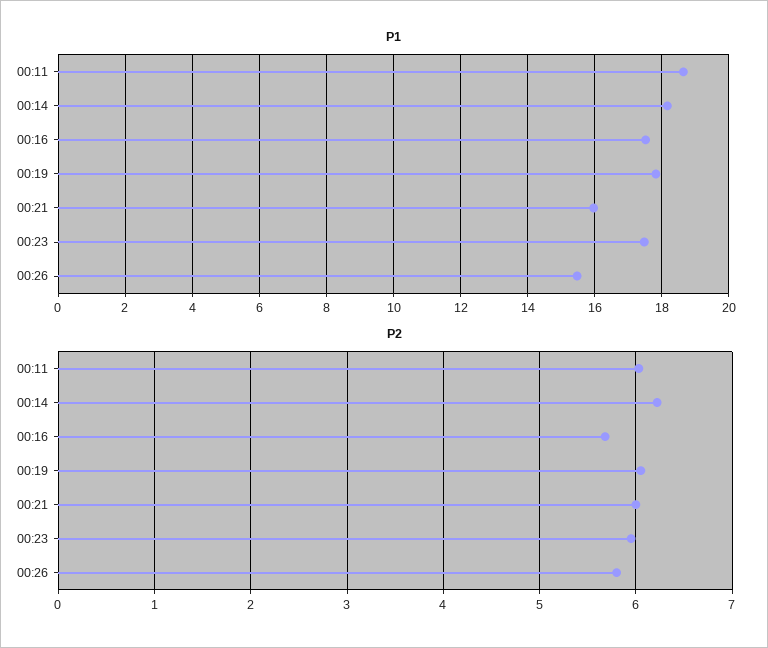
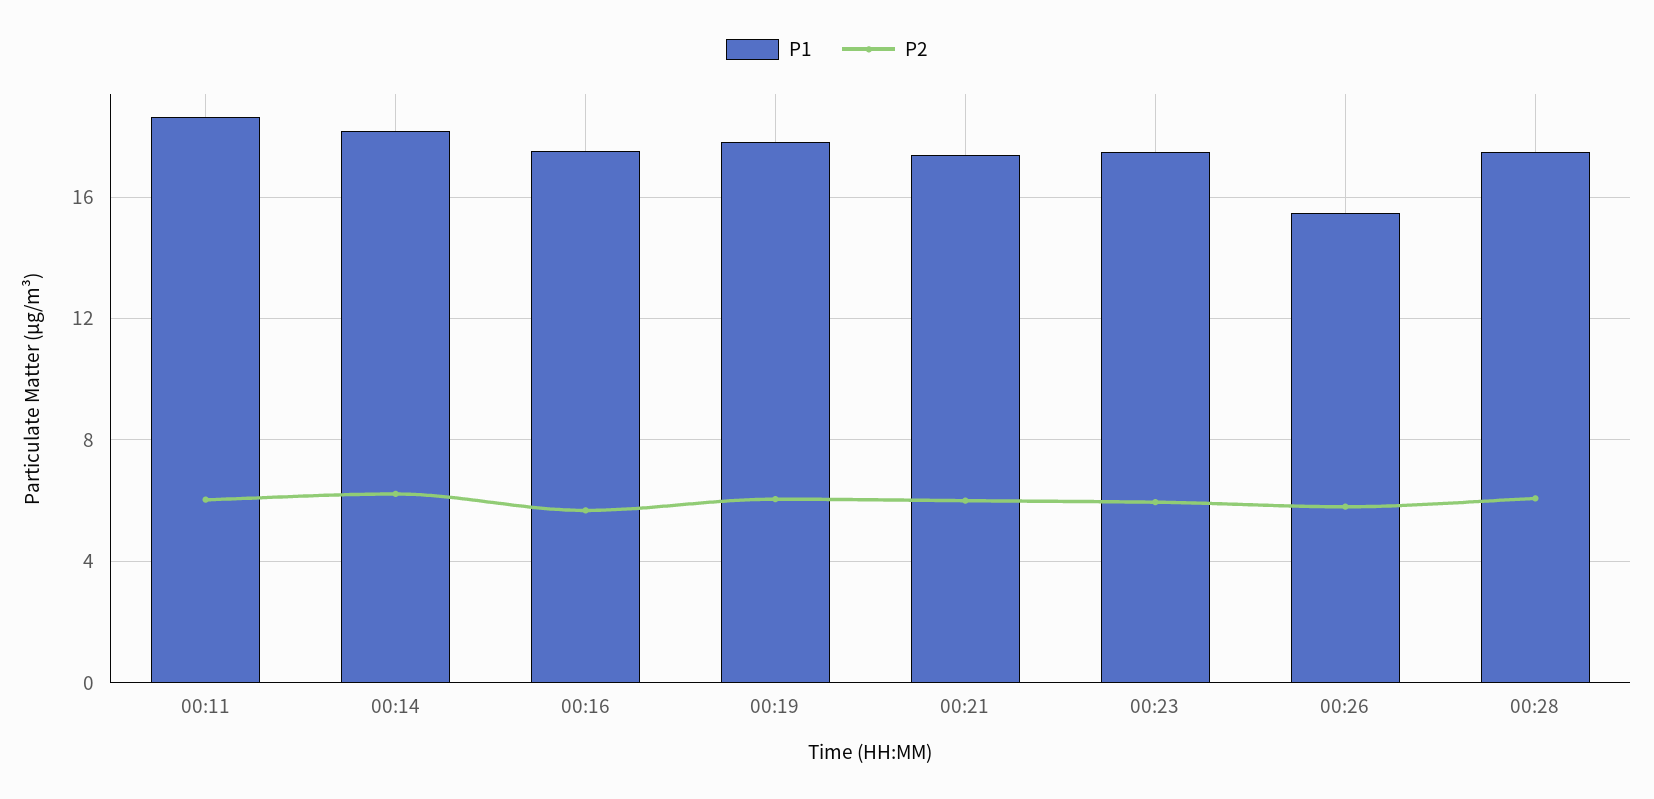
P1, 00:21: 16 -> 17.5
P1, 00:28: none -> 17.5
P2, 00:28: none -> 6

